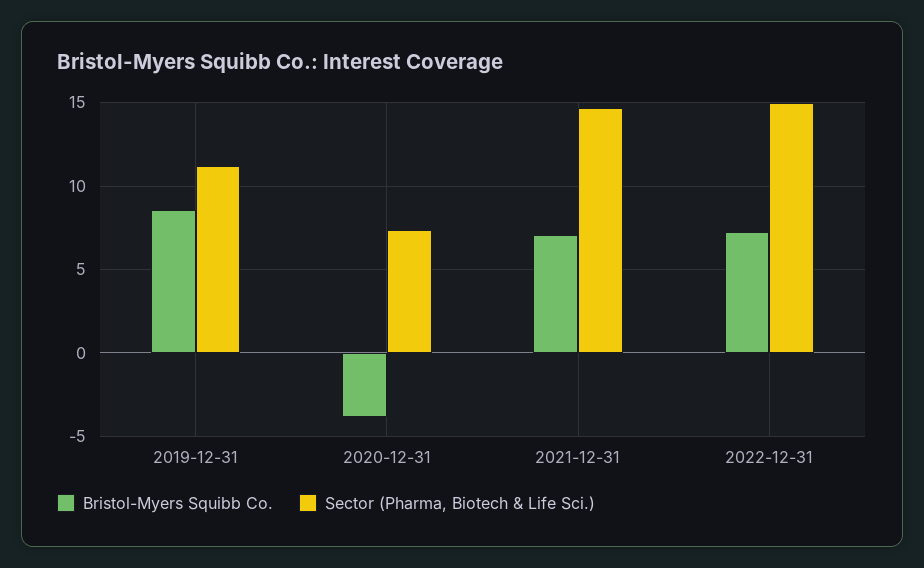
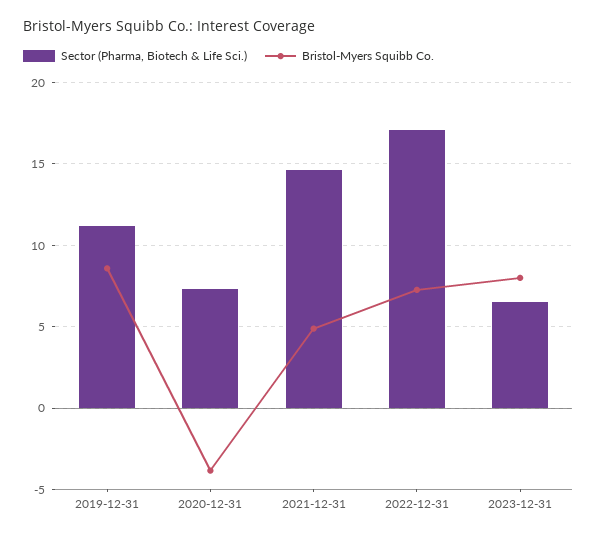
Bristol-Myers Squibb Co., 2021-12-31: 7 -> 5
Sector (Pharma, Biotech & Life Sci.), 2022-12-31: 15 -> 17
Sector (Pharma, Biotech & Life Sci.), 2023-12-31: none -> 6.5
Bristol-Myers Squibb Co., 2023-12-31: none -> 8

